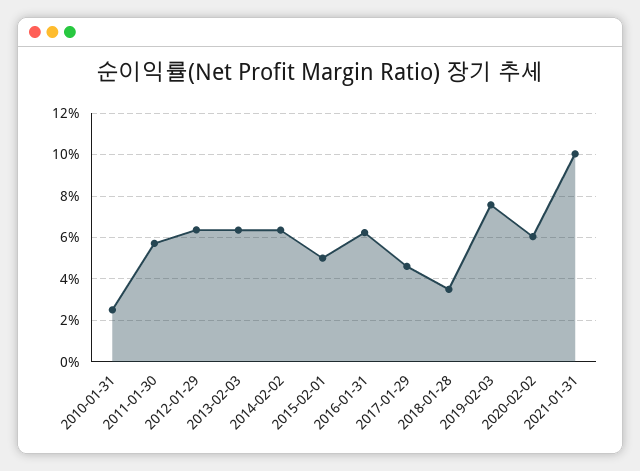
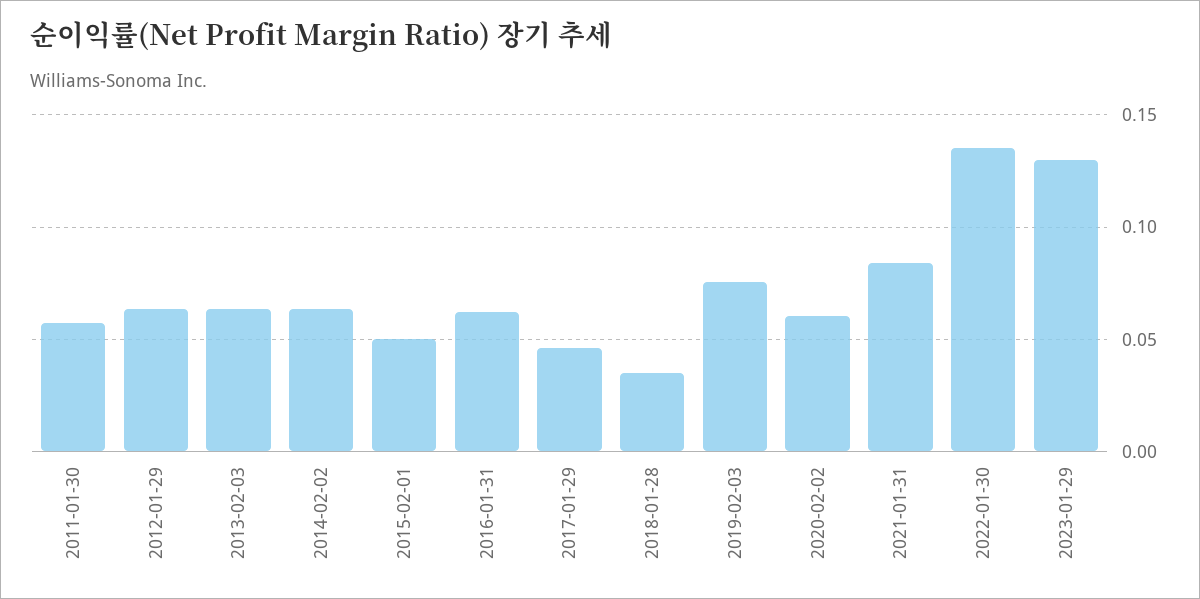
2010-01-31: 0.025 -> none
2021-01-31: 0.1 -> 0.085
2022-01-30: none -> 0.135
2023-01-29: none -> 0.13

